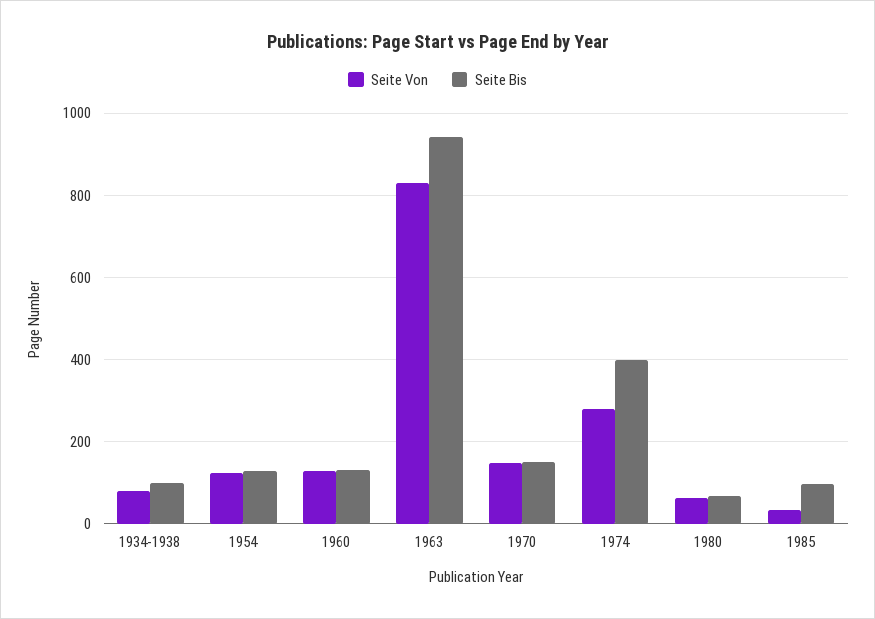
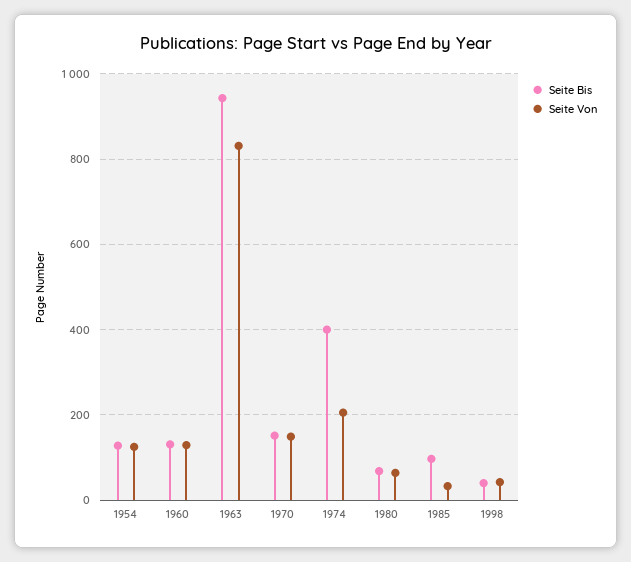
Seite Von, 1934-1938: 80 -> none
Seite Bis, 1934-1938: 100 -> none
Seite Von, 1974: 280 -> 200
Seite Bis, 1998: none -> 40
Seite Von, 1998: none -> 40

